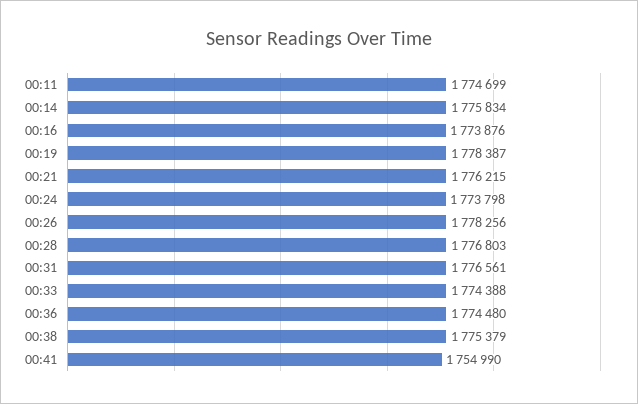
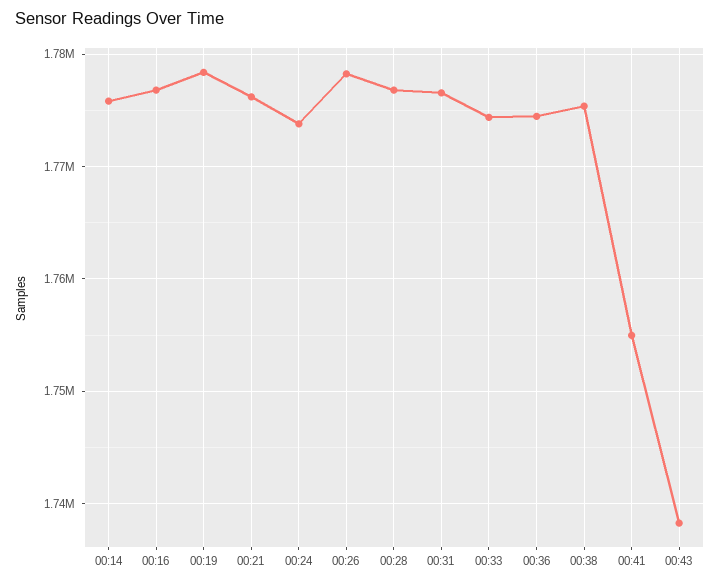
00:11: 1774699 -> none
00:16: 1773876 -> 1777000
00:43: none -> 1738000

